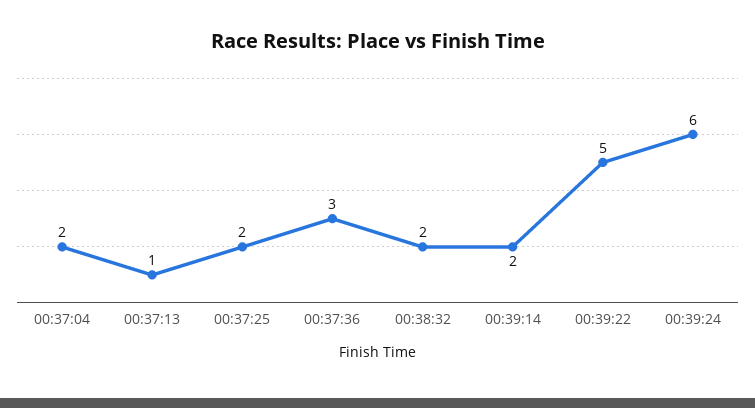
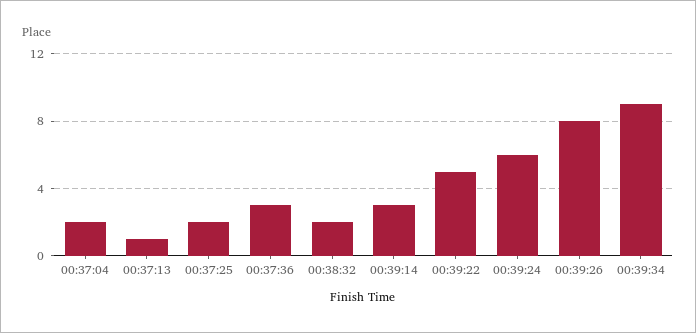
00:39:14: 2 -> 3
00:39:26: none -> 8
00:39:34: none -> 9

